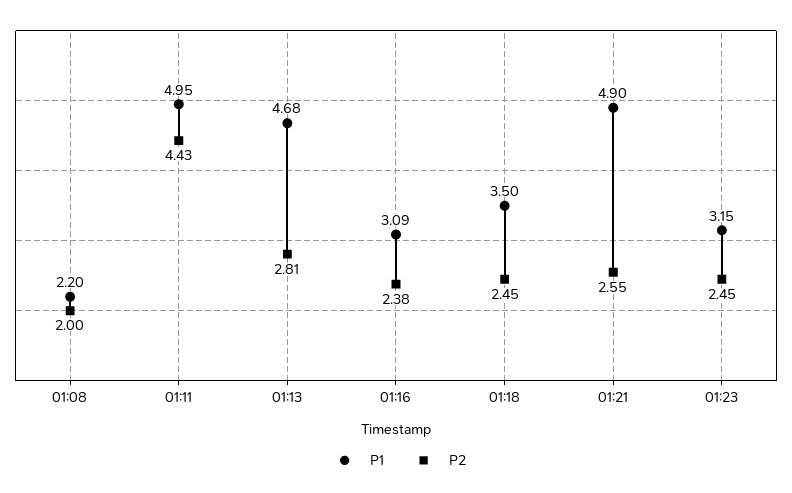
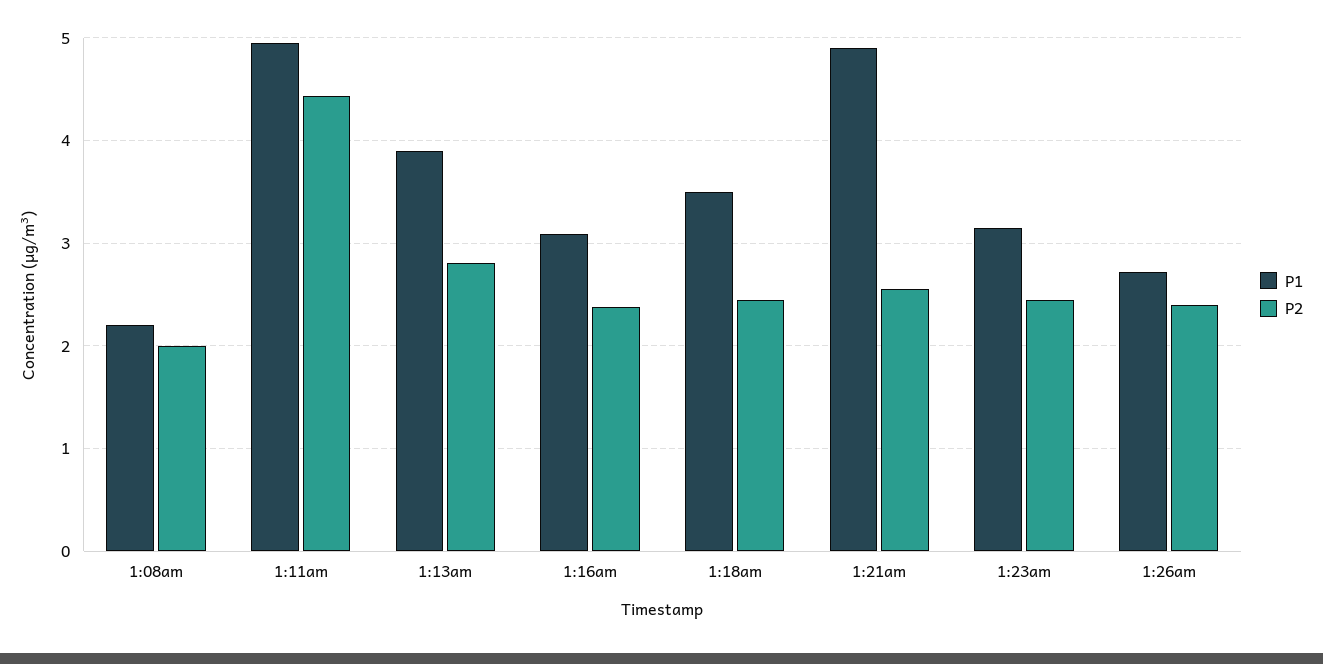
P1, 01:13: 4.68 -> 3.9
P1, 1:26am: none -> 2.7
P2, 1:26am: none -> 2.4

